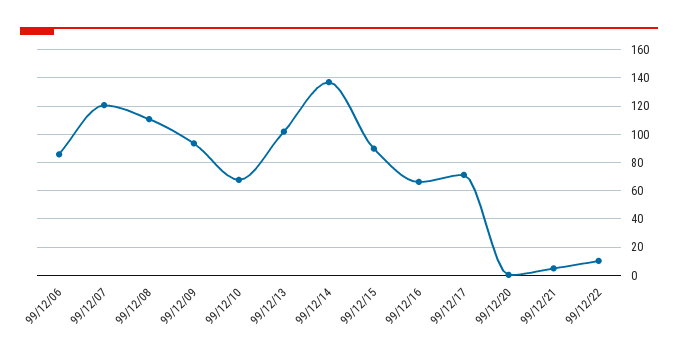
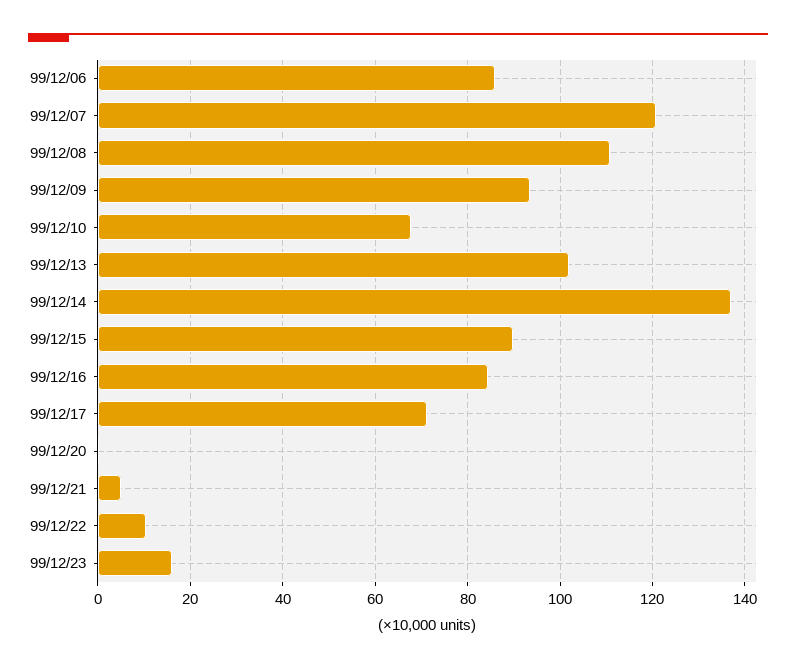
99/12/16: 65 -> 84
99/12/23: none -> 16

